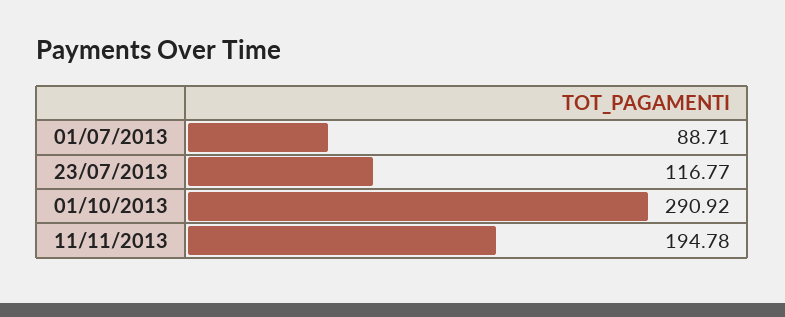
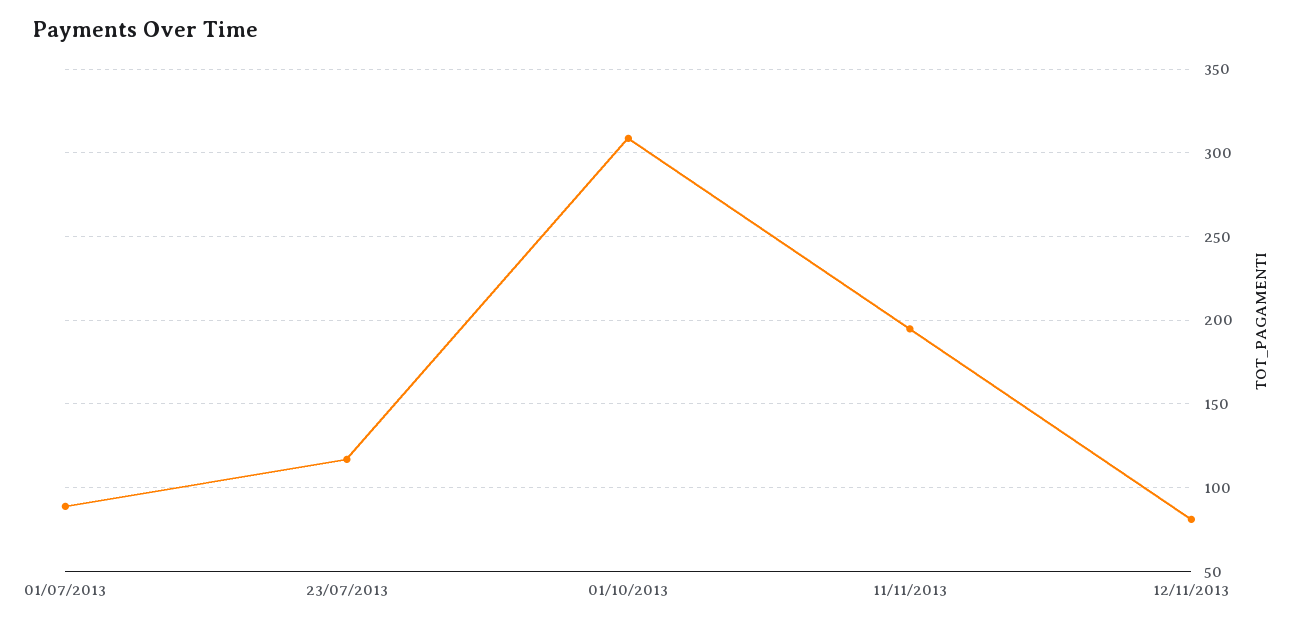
01/10/2013: 290.92 -> 310
12/11/2013: none -> 80

